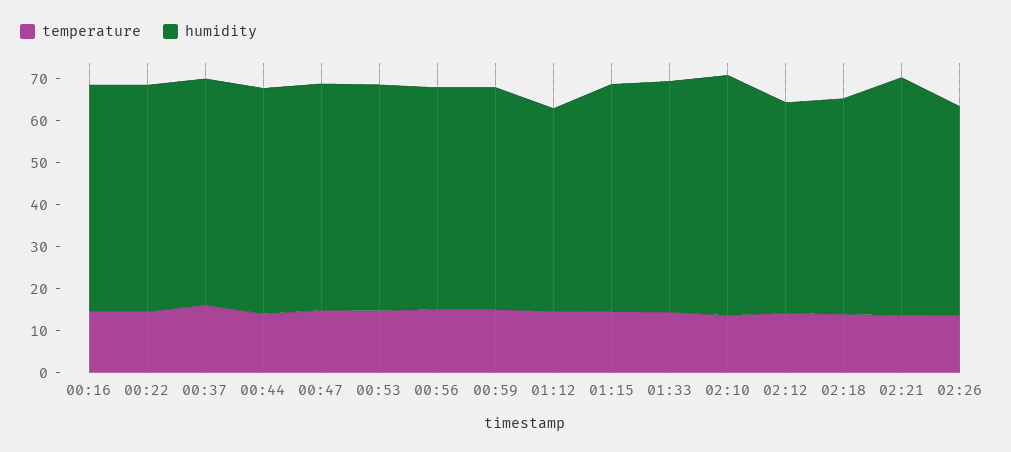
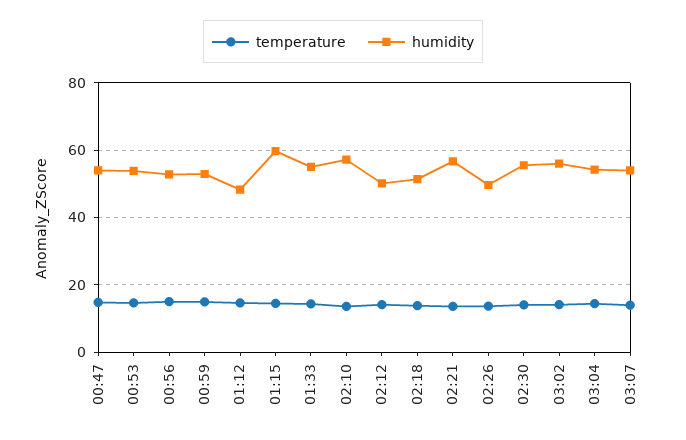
temperature, 00:16: 14 -> none
humidity, 00:16: 54 -> none
temperature, 00:22: 14 -> none
humidity, 00:22: 54 -> none
temperature, 00:37: 16 -> none
humidity, 00:37: 54 -> none
temperature, 00:44: 14 -> none
humidity, 00:44: 54 -> none
humidity, 01:15: 54 -> 60
temperature, 02:30: none -> 14
humidity, 02:30: none -> 56
temperature, 03:02: none -> 14
humidity, 03:02: none -> 56
temperature, 03:04: none -> 14
humidity, 03:04: none -> 54
temperature, 03:07: none -> 14
humidity, 03:07: none -> 54

